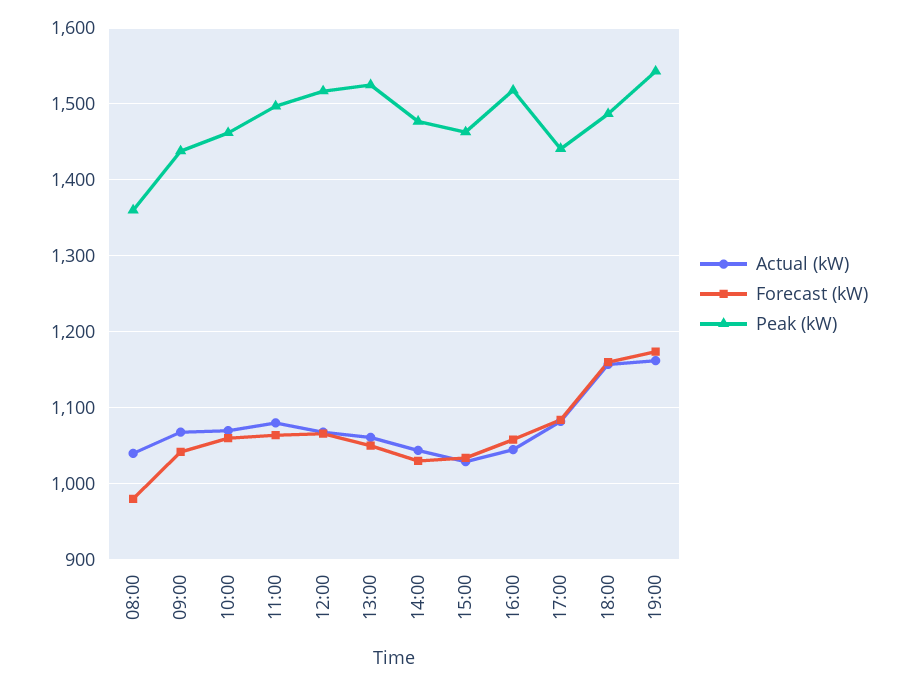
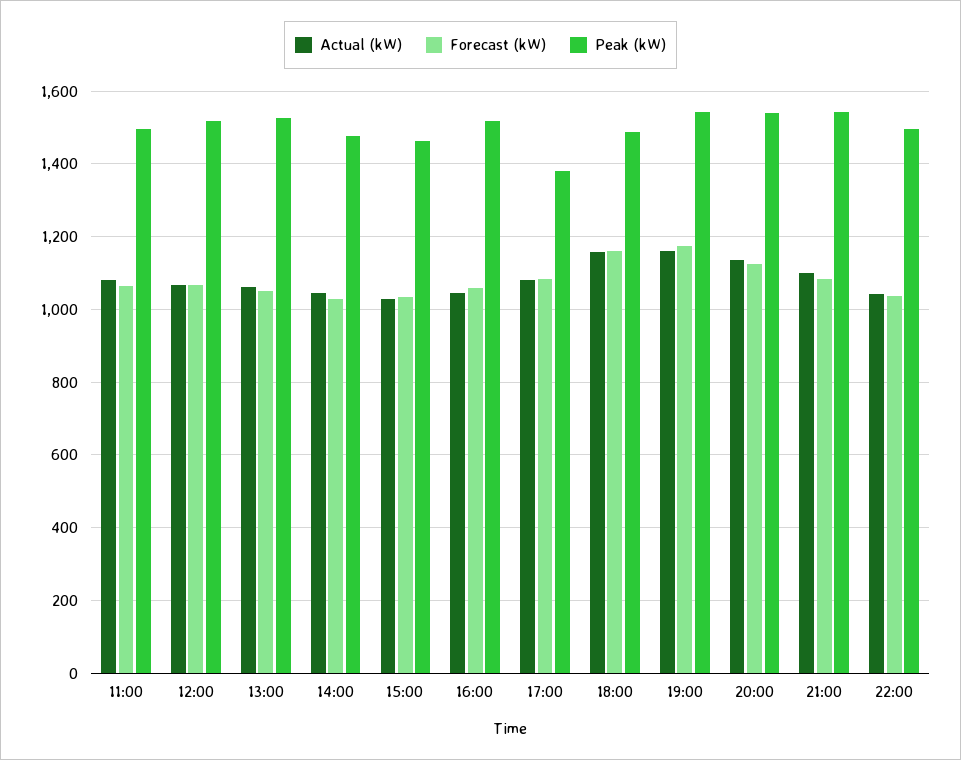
Actual (kW), 08:00: 1040 -> none
Forecast (kW), 08:00: 980 -> none
Peak (kW), 08:00: 1360 -> none
Actual (kW), 09:00: 1070 -> none
Forecast (kW), 09:00: 1040 -> none
Peak (kW), 09:00: 1440 -> none
Actual (kW), 10:00: 1070 -> none
Forecast (kW), 10:00: 1060 -> none
Peak (kW), 10:00: 1460 -> none
Peak (kW), 17:00: 1440 -> 1380
Actual (kW), 20:00: none -> 1140
Forecast (kW), 20:00: none -> 1120
Peak (kW), 20:00: none -> 1540
Actual (kW), 21:00: none -> 1100
Forecast (kW), 21:00: none -> 1080
Peak (kW), 21:00: none -> 1540
Actual (kW), 22:00: none -> 1040
Forecast (kW), 22:00: none -> 1040
Peak (kW), 22:00: none -> 1500

